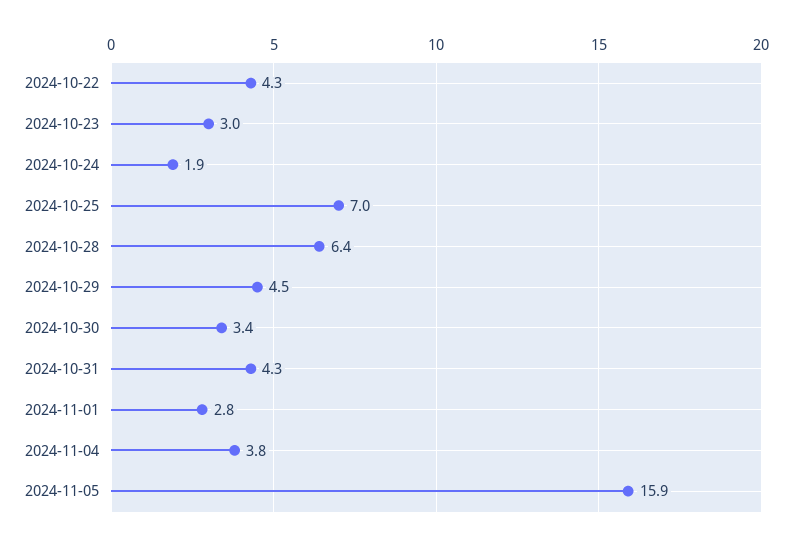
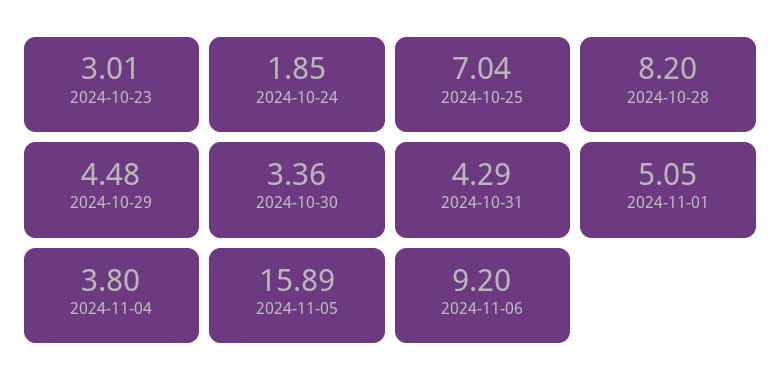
2024-10-22: 4.3 -> none
2024-10-28: 6.4 -> 8.2
2024-11-01: 2.8 -> 5.05
2024-11-06: none -> 9.2

